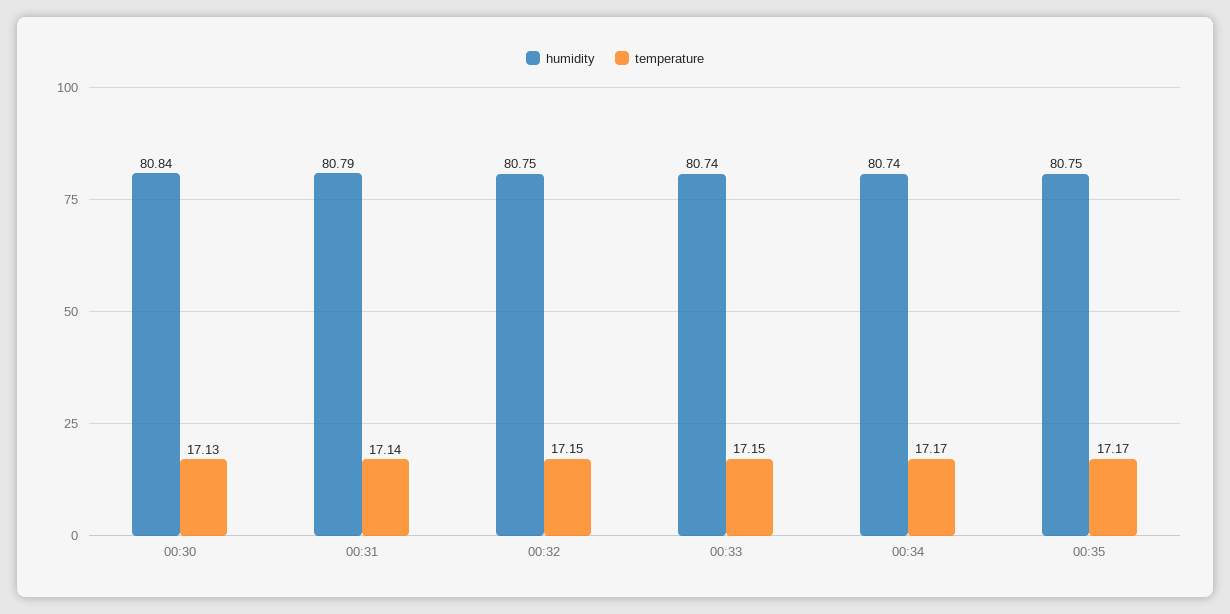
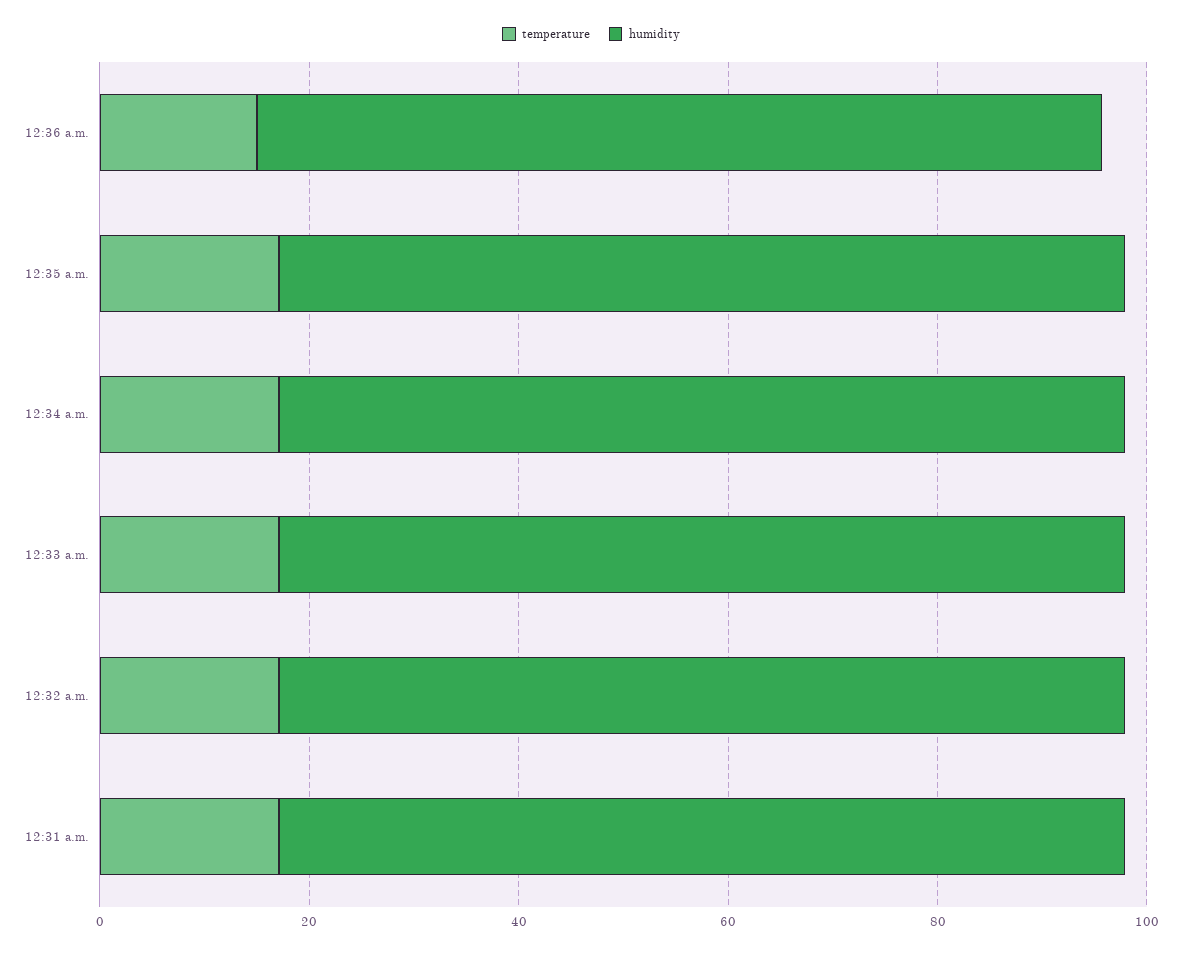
humidity, 00:30: 80.84 -> none
temperature, 00:30: 17.13 -> none
temperature, 12:36 a.m.: none -> 15
humidity, 12:36 a.m.: none -> 80

